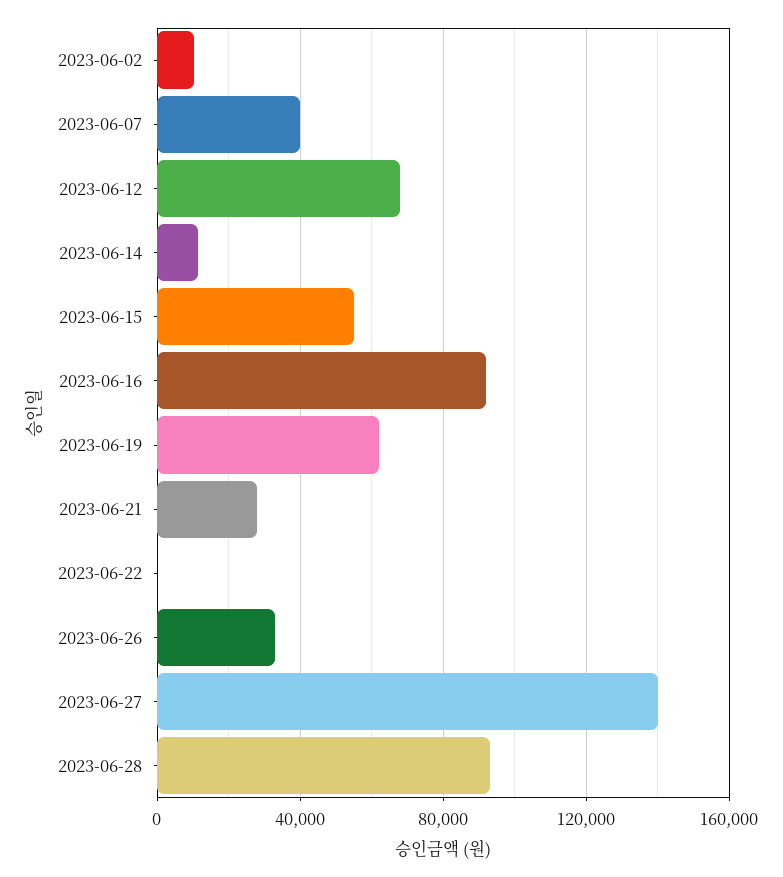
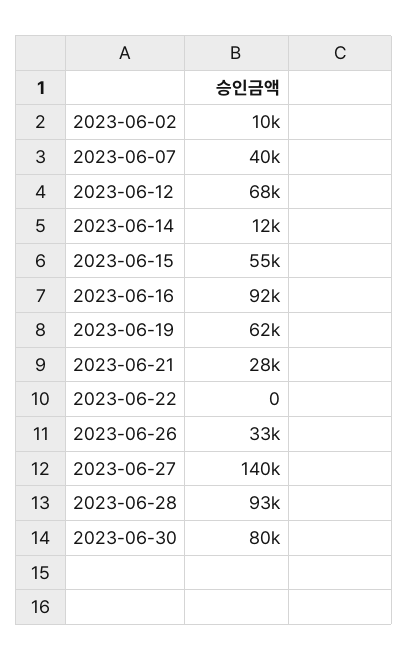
2023-06-30: none -> 80000

